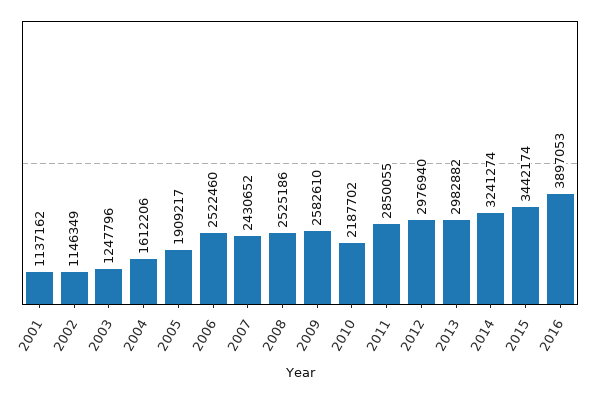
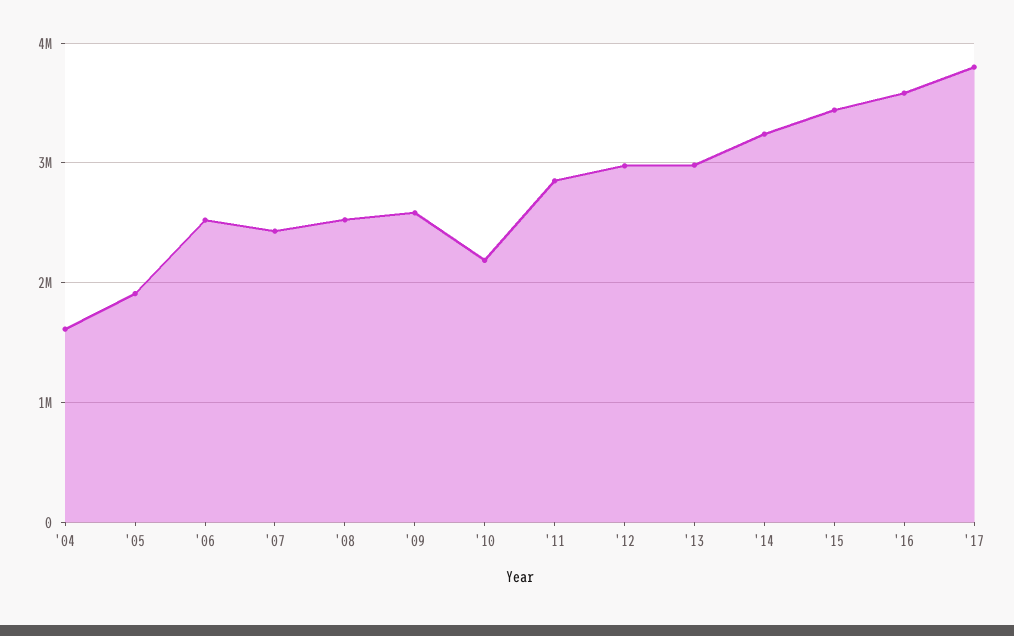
2001: 1137162 -> none
2002: 1146349 -> none
2003: 1247796 -> none
2016: 3897053 -> 3600000
'17: none -> 3800000

